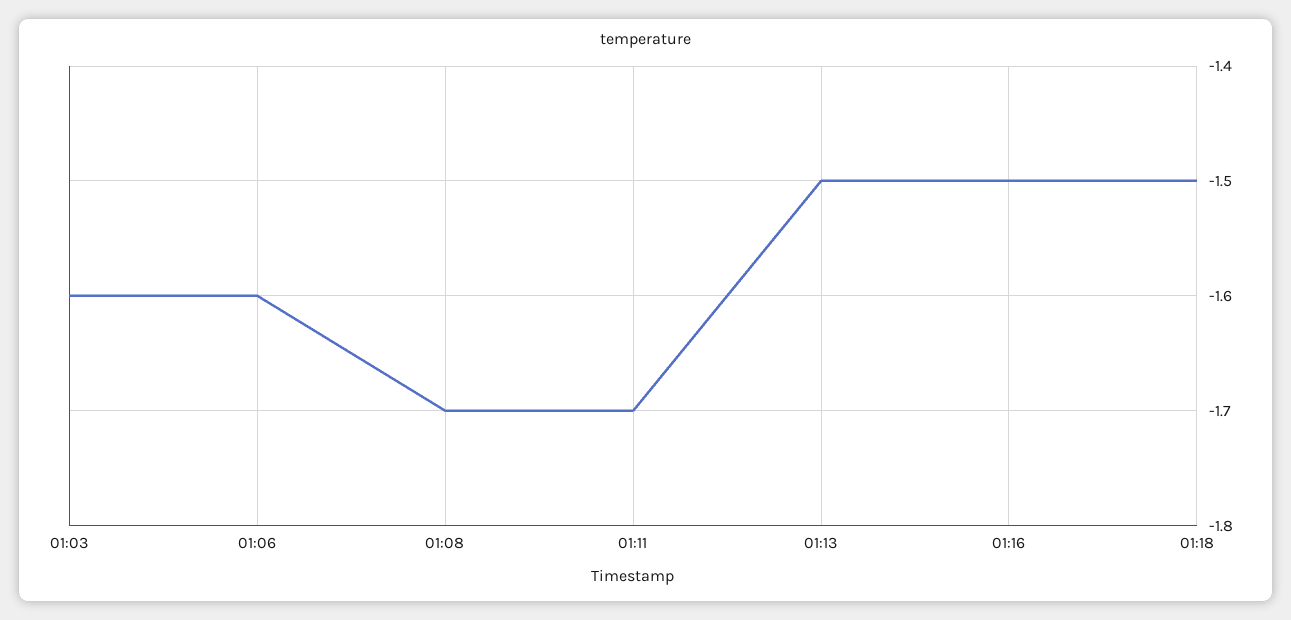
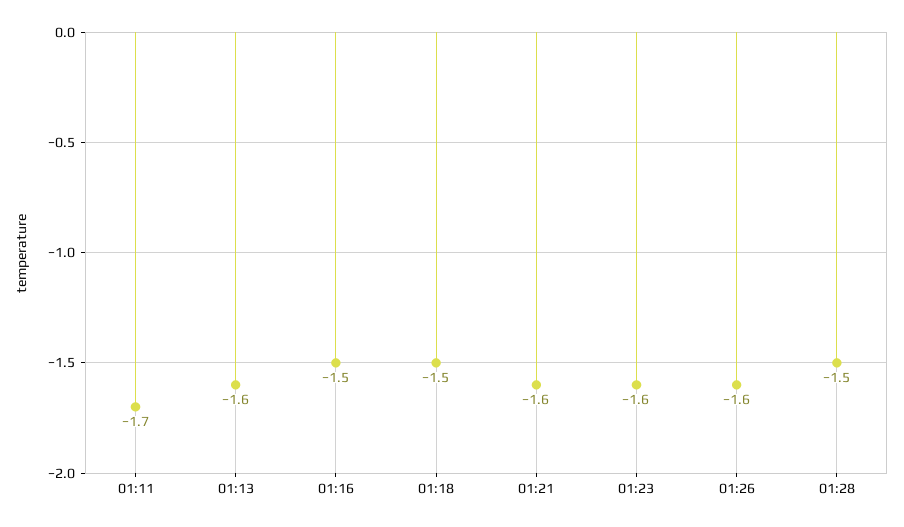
01:03: -1.6 -> none
01:06: -1.6 -> none
01:08: -1.7 -> none
01:13: -1.5 -> -1.6
01:21: none -> -1.6
01:23: none -> -1.6
01:26: none -> -1.6
01:28: none -> -1.5

